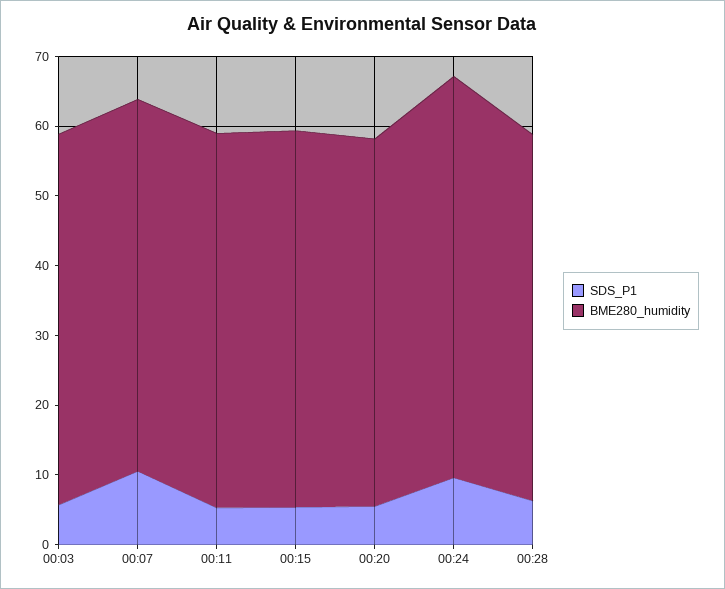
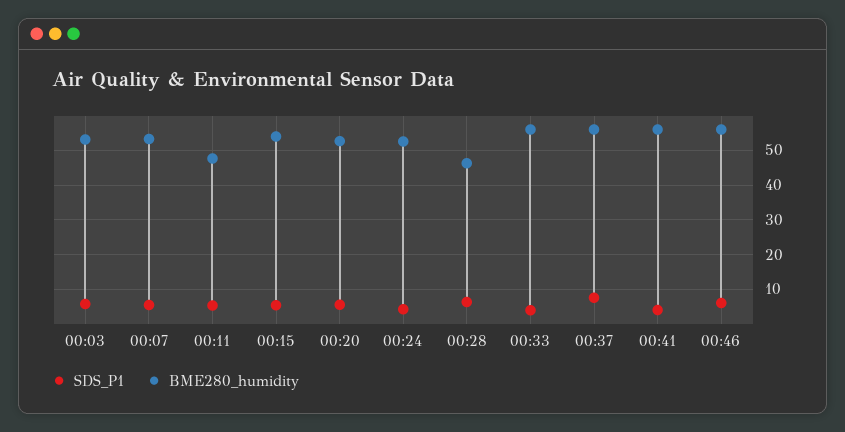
SDS_P1, 00:07: 10 -> 6
BME280_humidity, 00:11: 54 -> 48
SDS_P1, 00:24: 10 -> 4
BME280_humidity, 00:24: 58 -> 52
BME280_humidity, 00:28: 52 -> 46
SDS_P1, 00:33: none -> 4
BME280_humidity, 00:33: none -> 56
SDS_P1, 00:37: none -> 8
BME280_humidity, 00:37: none -> 56
SDS_P1, 00:41: none -> 4
BME280_humidity, 00:41: none -> 56
SDS_P1, 00:46: none -> 6
BME280_humidity, 00:46: none -> 56

